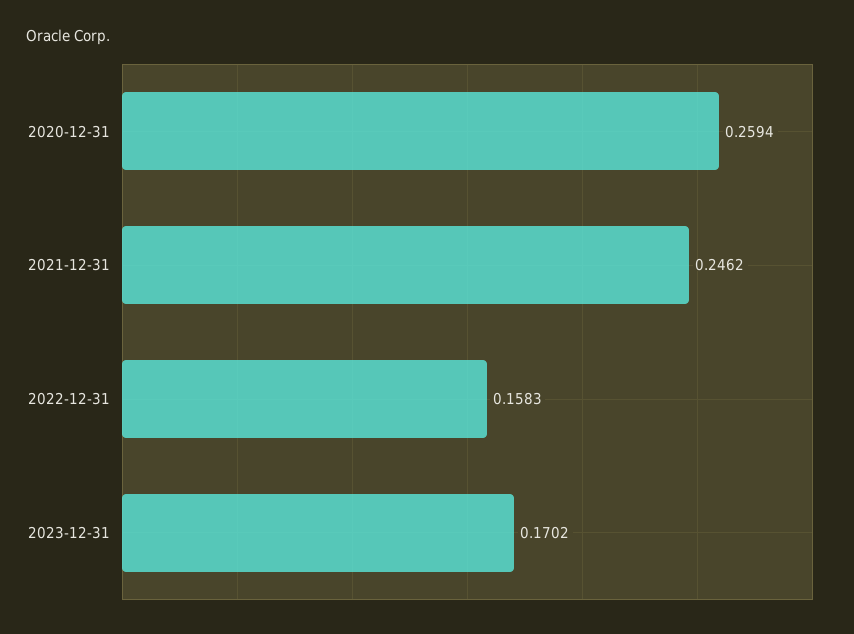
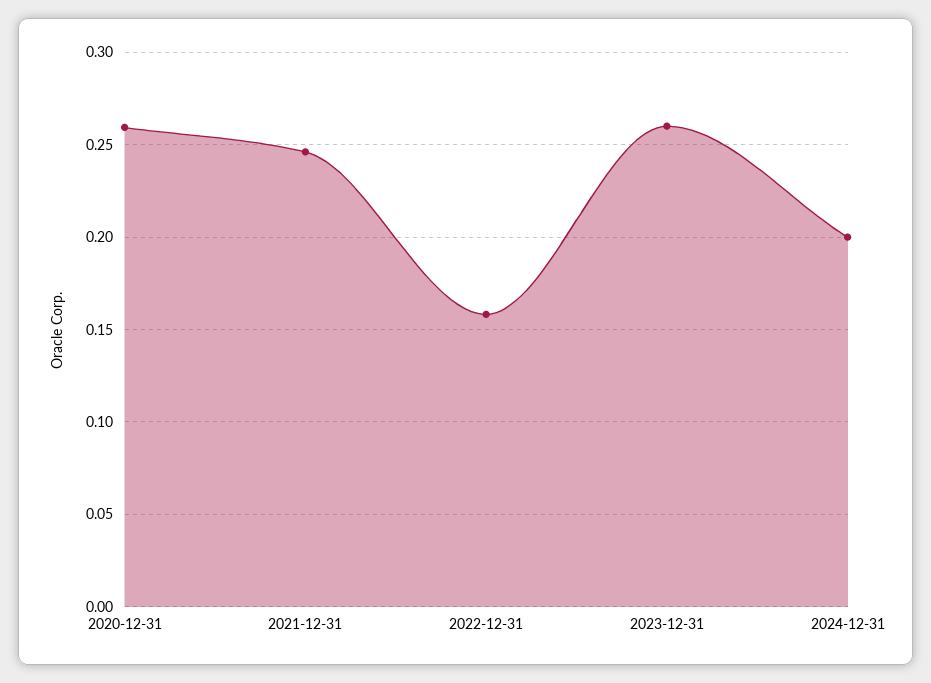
2023-12-31: 0.1702 -> 0.26
2024-12-31: none -> 0.2

